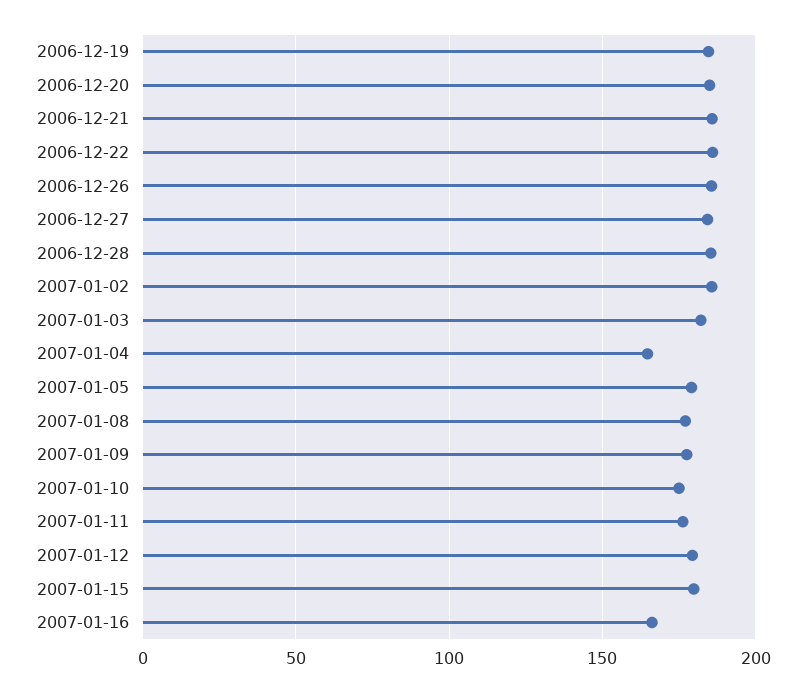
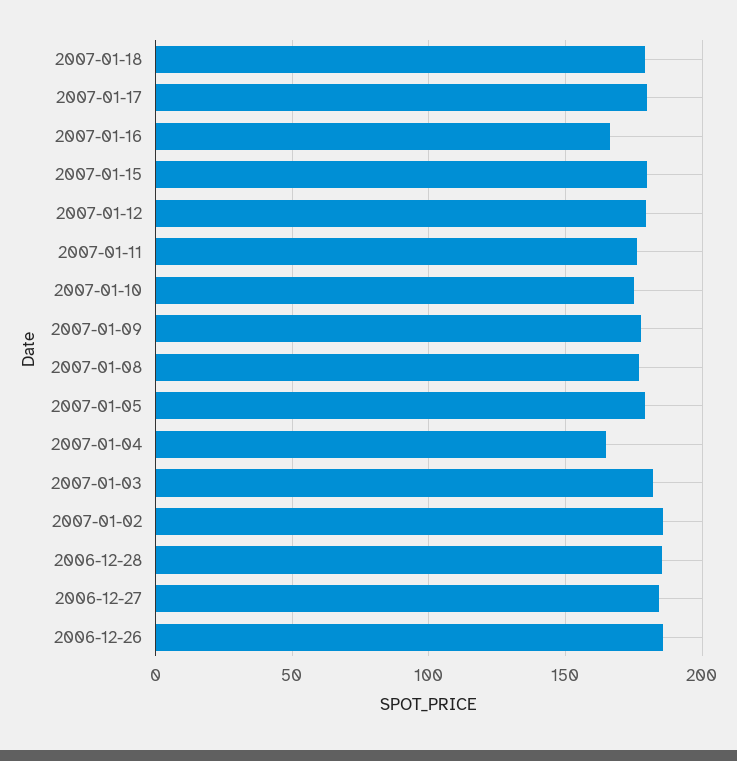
2006-12-19: 185 -> none
2006-12-20: 185 -> none
2006-12-21: 185 -> none
2006-12-22: 185 -> none
2007-01-18: none -> 180
2007-01-17: none -> 180

